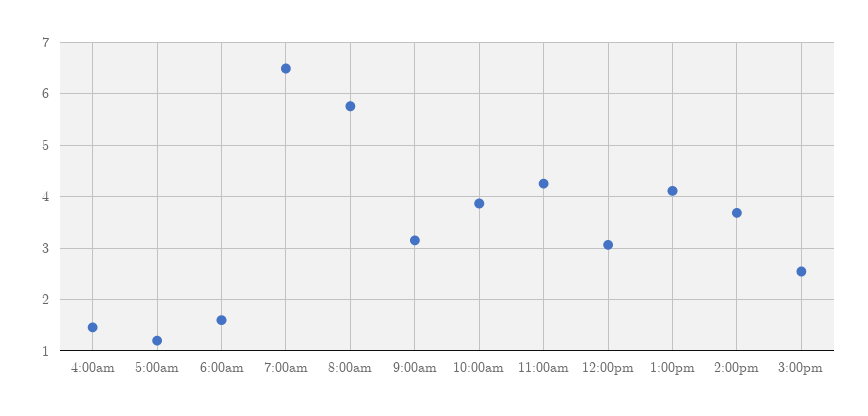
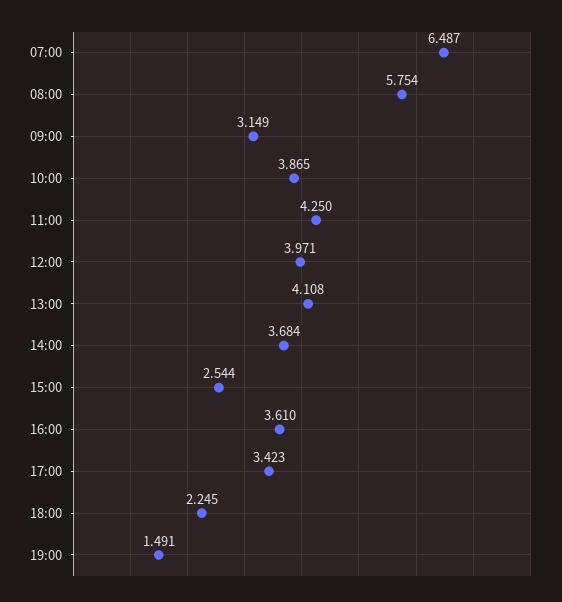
4:00am: 1.4 -> none
5:00am: 1.2 -> none
6:00am: 1.6 -> none
12:00pm: 3 -> 3.971
16:00: none -> 3.61
17:00: none -> 3.423
18:00: none -> 2.245
19:00: none -> 1.491

